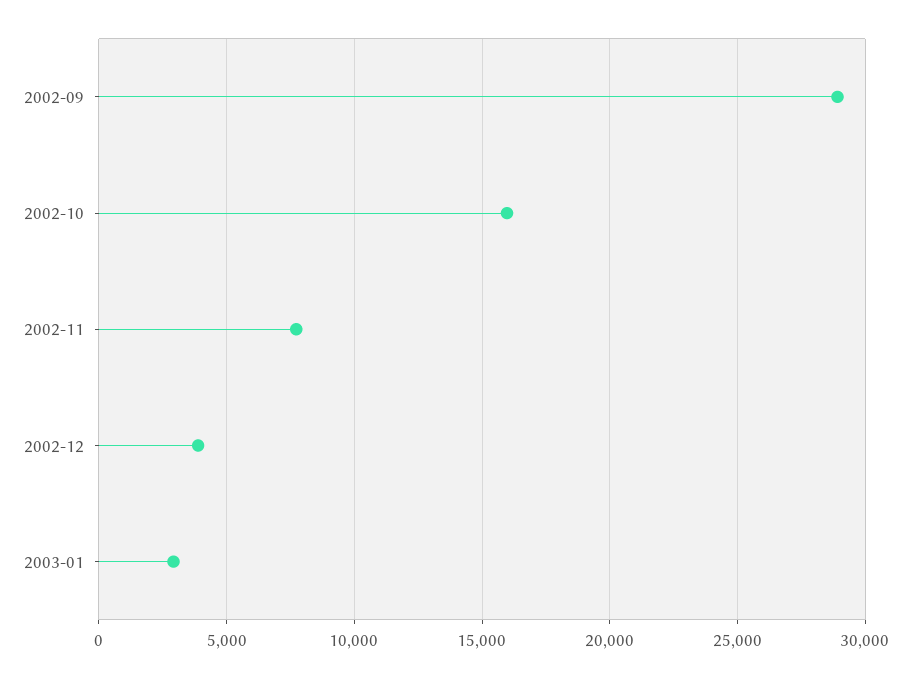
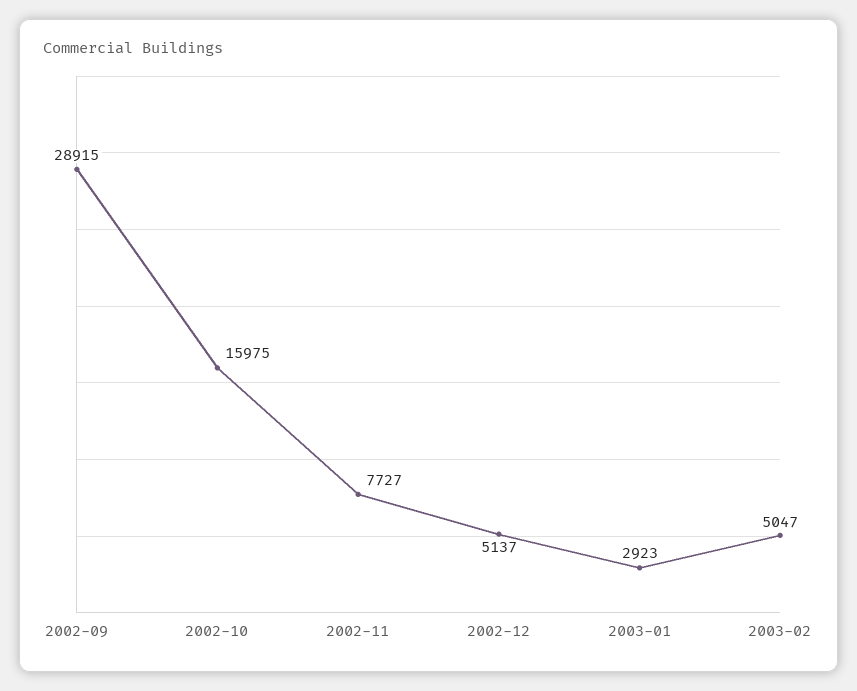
2002-12: 4000 -> 5137
2003-02: none -> 5047

